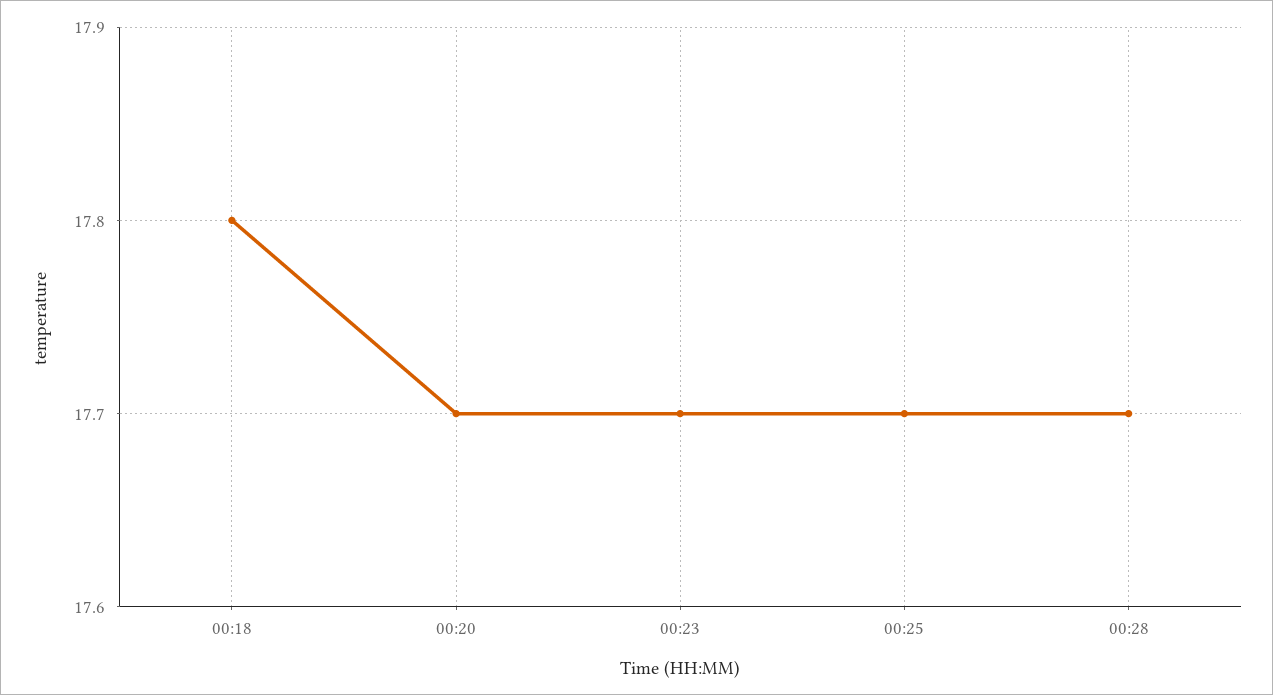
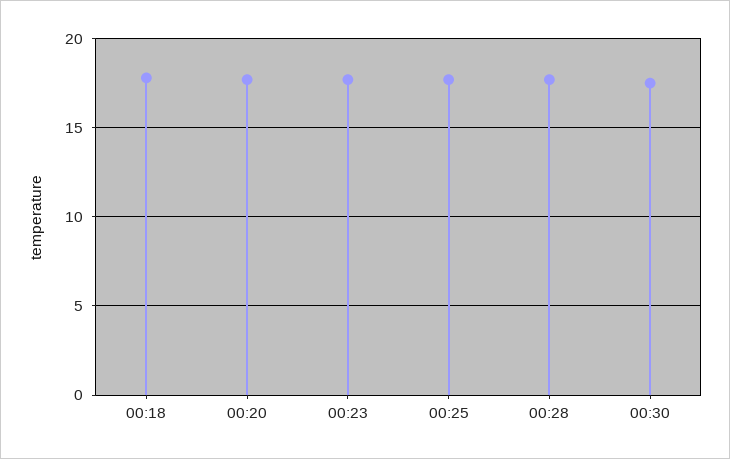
00:30: none -> 17.5

